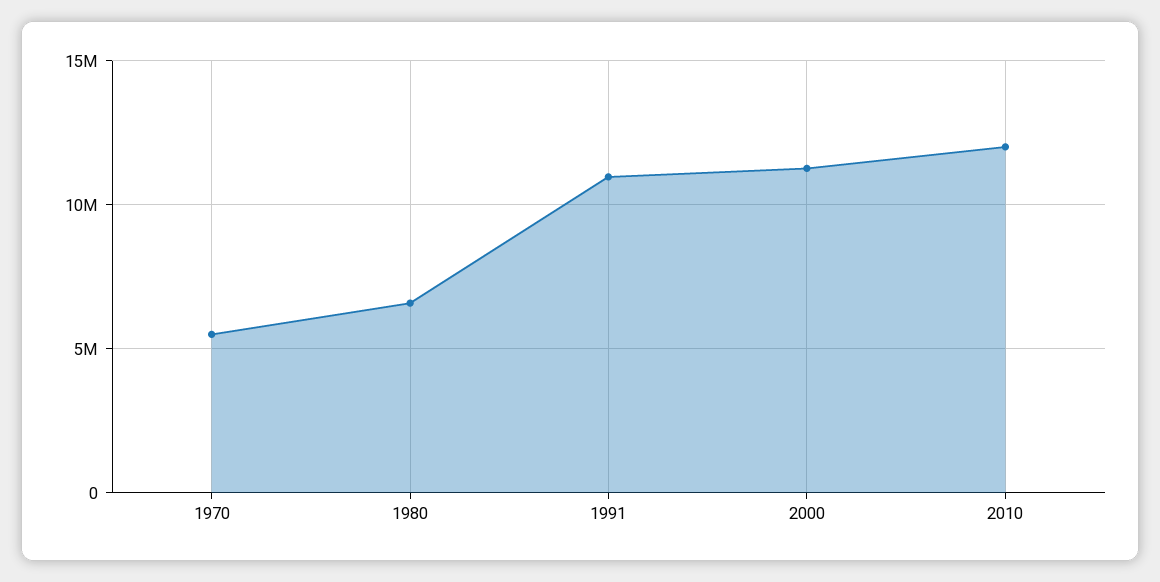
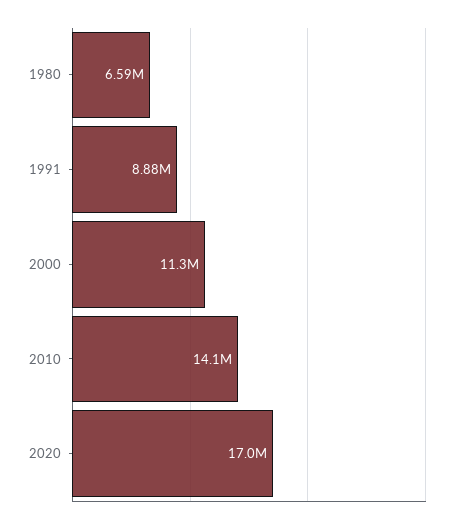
1970: 5500000 -> none
1991: 11000000 -> 8880000
2010: 12000000 -> 14100000
2020: none -> 17000000

